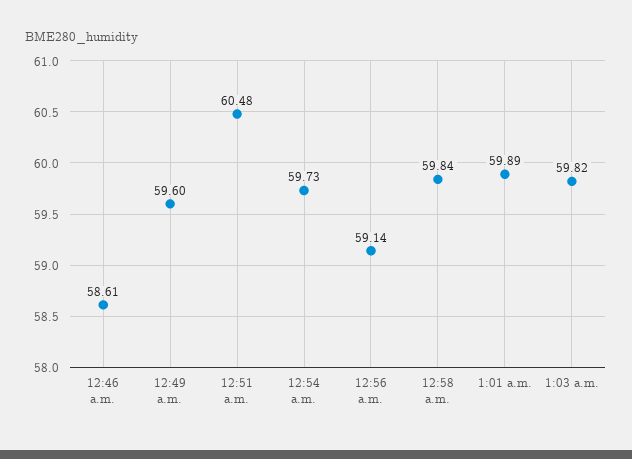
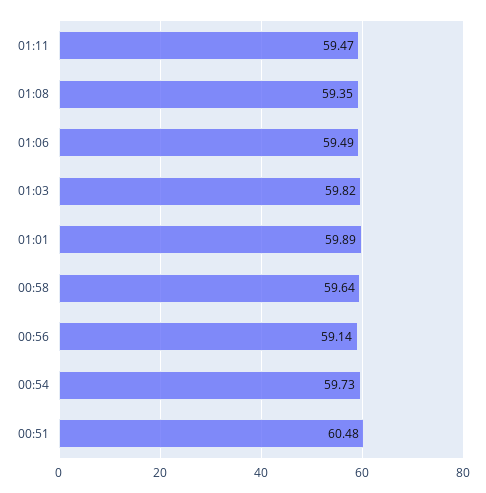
12:46 a.m.: 58.61 -> none
12:49 a.m.: 59.6 -> none
12:58 a.m.: 59.84 -> 59.64
01:11: none -> 59.47
01:08: none -> 59.35
01:06: none -> 59.49

